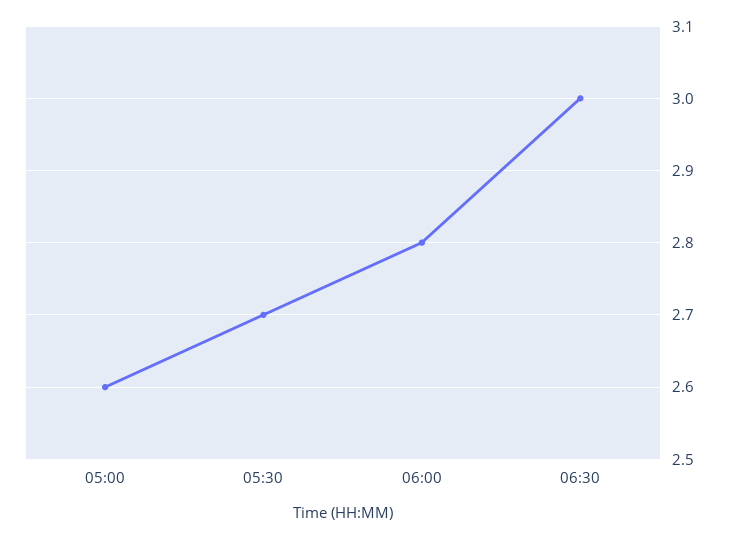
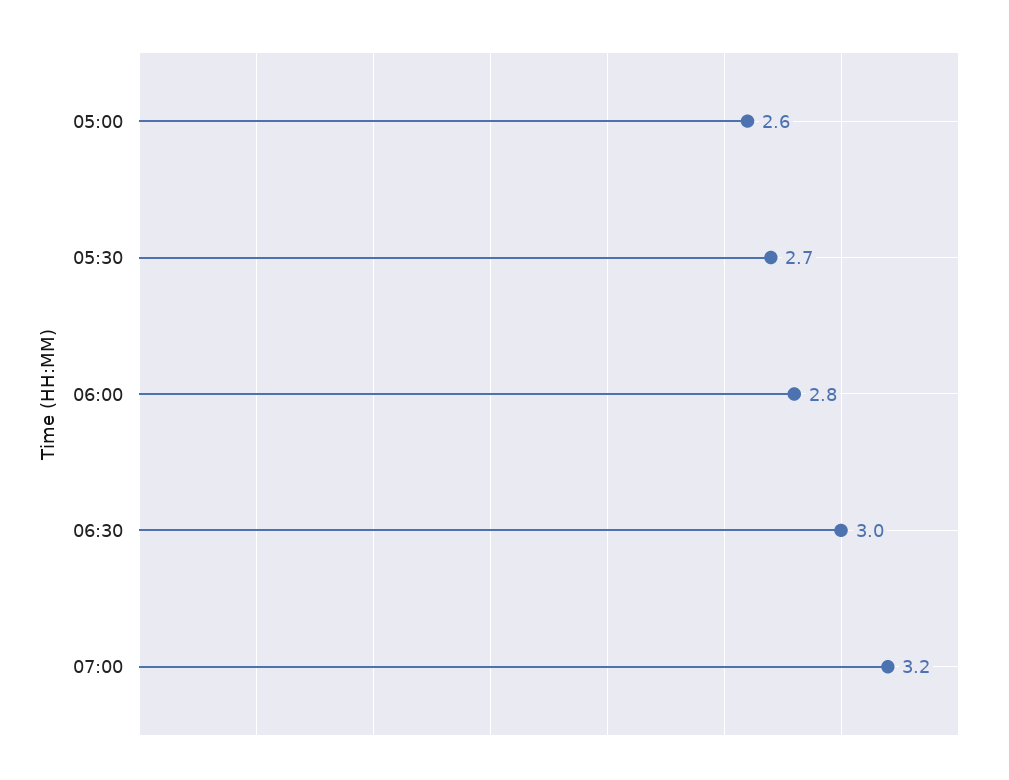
07:00: none -> 3.2

